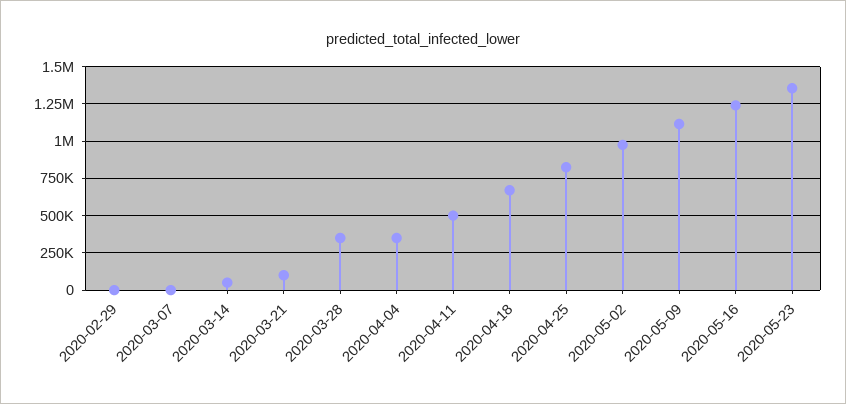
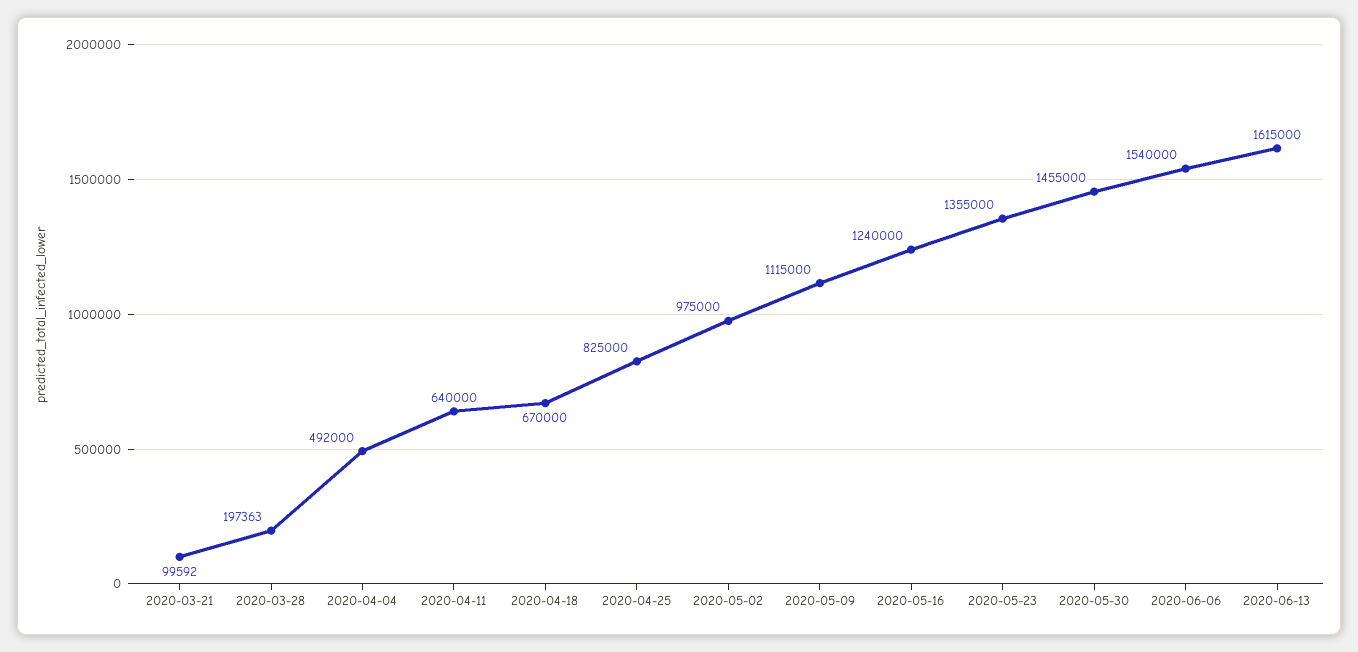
2020-02-29: 0 -> none
2020-03-07: 0 -> none
2020-03-14: 50000 -> none
2020-03-28: 350000 -> 197363
2020-04-04: 350000 -> 492000
2020-04-11: 500000 -> 640000
2020-05-30: none -> 1455000
2020-06-06: none -> 1540000
2020-06-13: none -> 1615000

